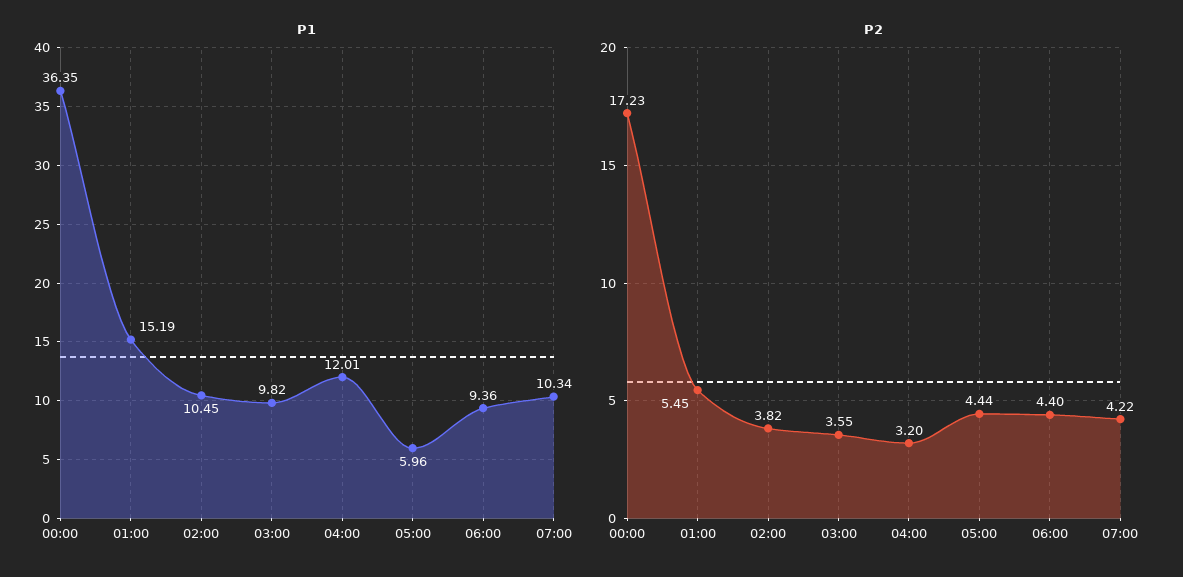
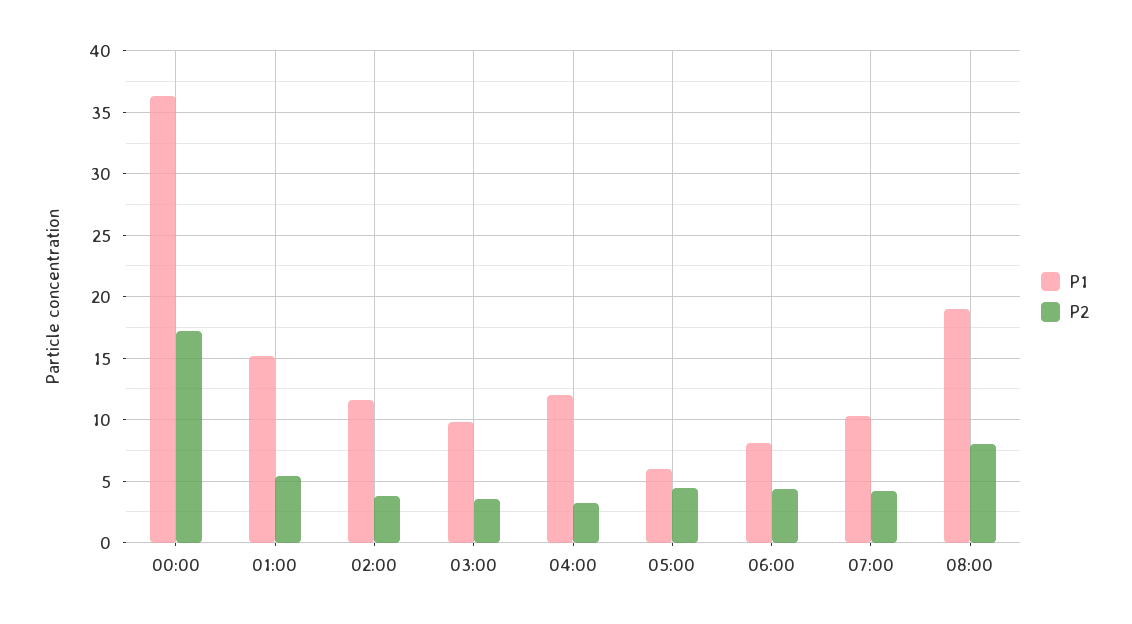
P1, 02:00: 10.45 -> 11.5
P1, 06:00: 9.36 -> 8
P1, 08:00: none -> 19
P2, 08:00: none -> 8

